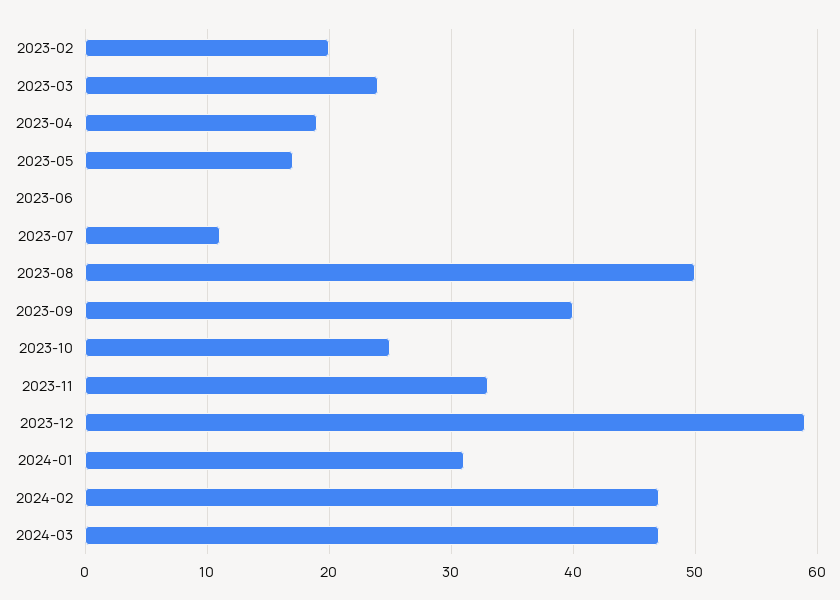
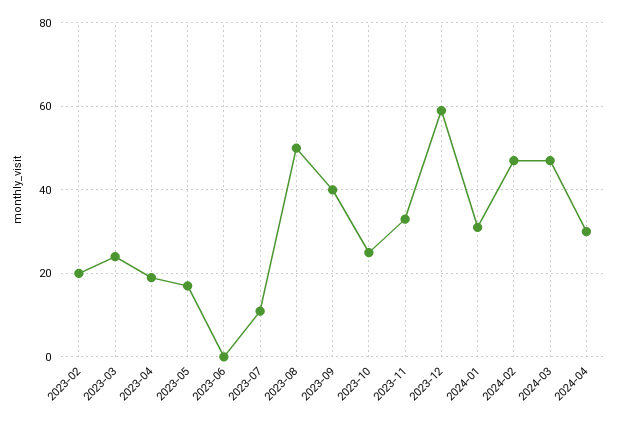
2024-04: none -> 30

